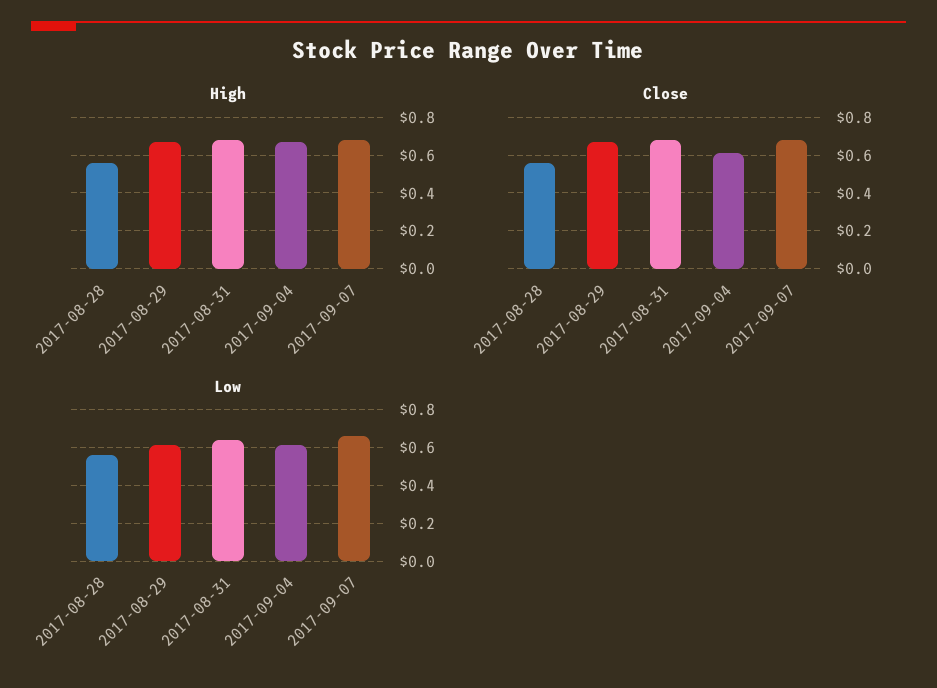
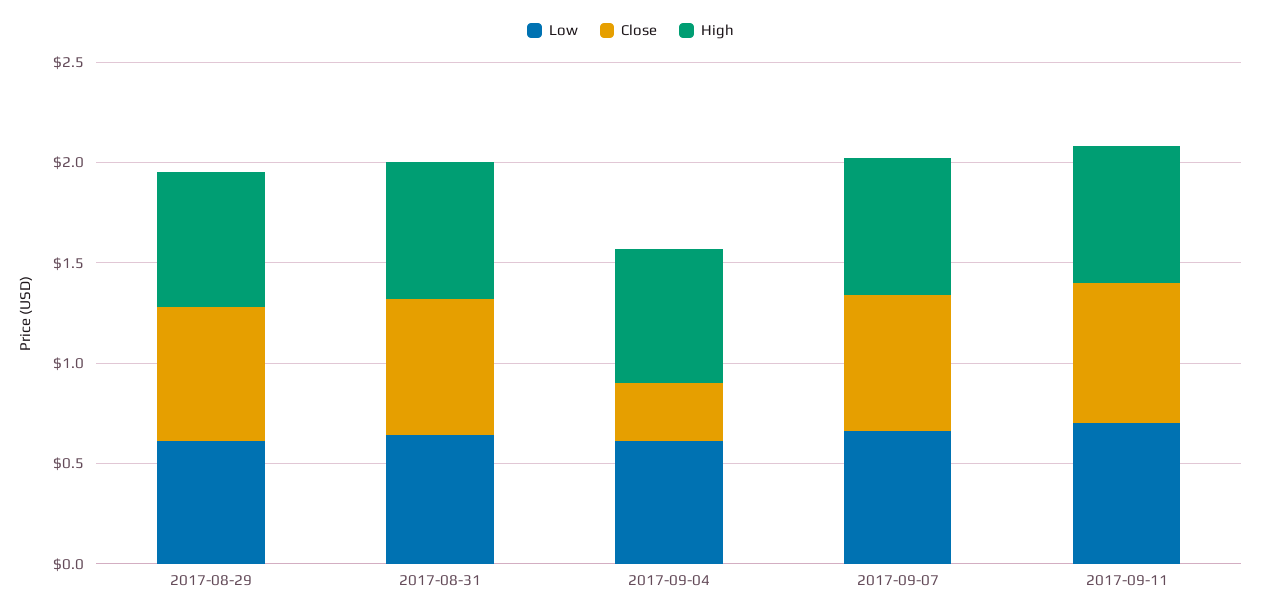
High, 2017-08-28: 0.55 -> none
Close, 2017-08-28: 0.55 -> none
Close, 2017-09-04: 0.6 -> 0.3
Low, 2017-08-28: 0.55 -> none
Low, 2017-09-11: none -> 0.7
Close, 2017-09-11: none -> 0.7
High, 2017-09-11: none -> 0.7

